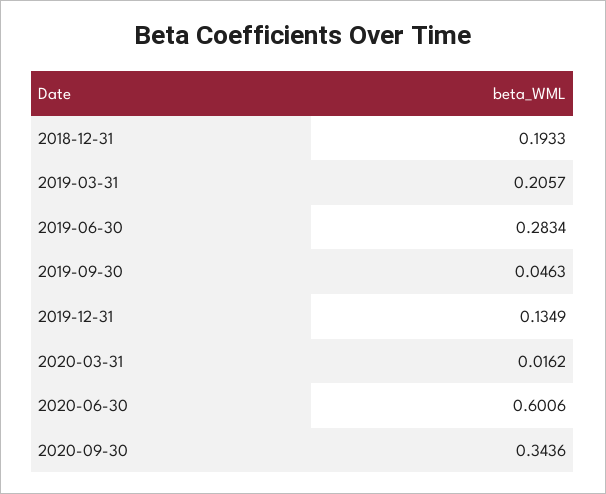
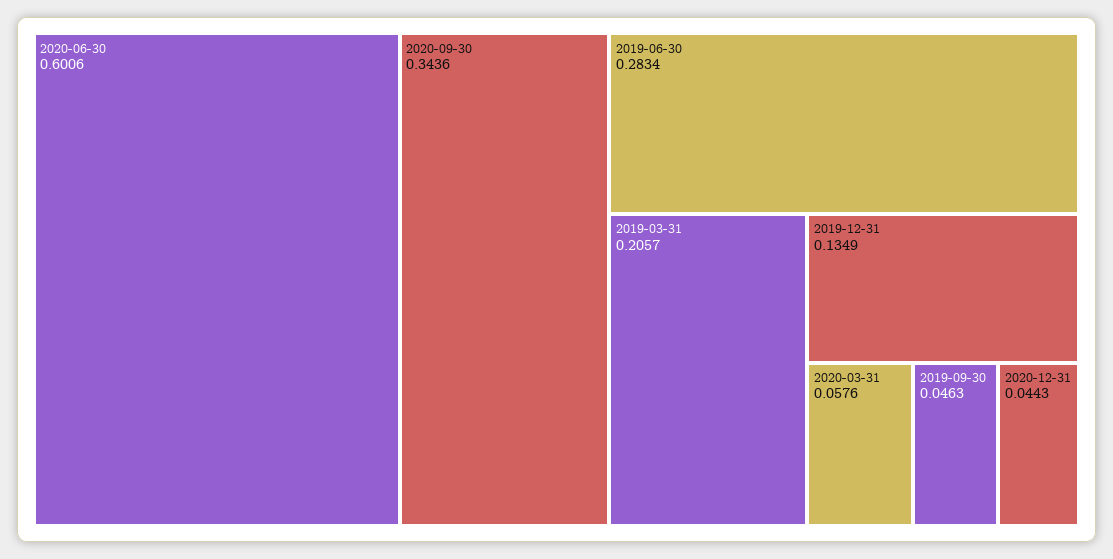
2018-12-31: 0.1933 -> none
2020-03-31: 0.0162 -> 0.0576
2020-12-31: none -> 0.0443

